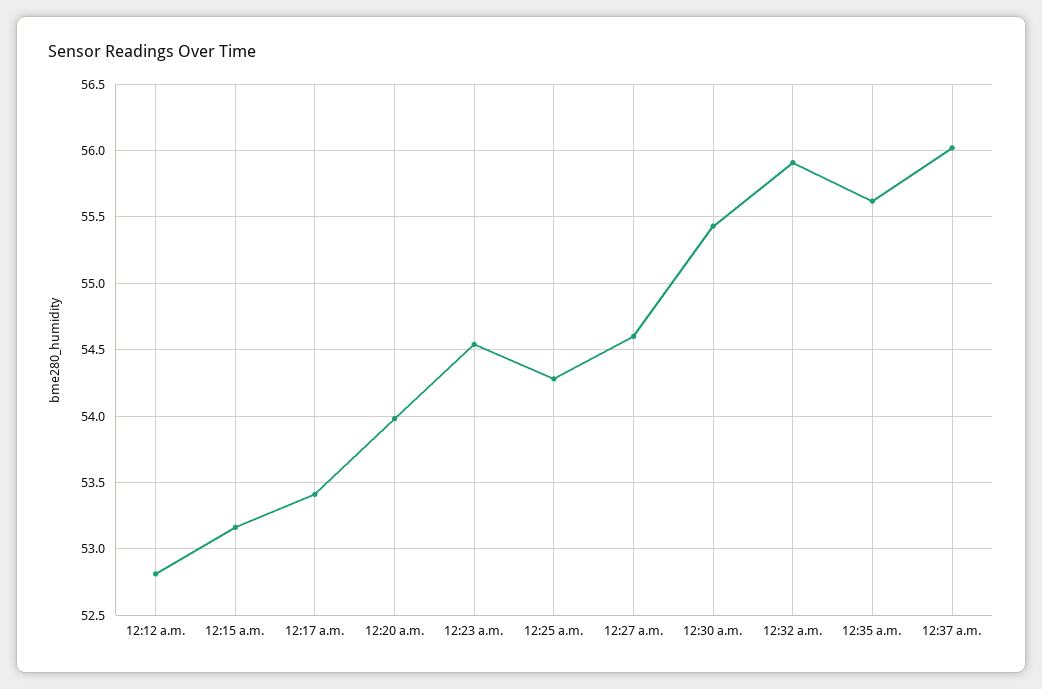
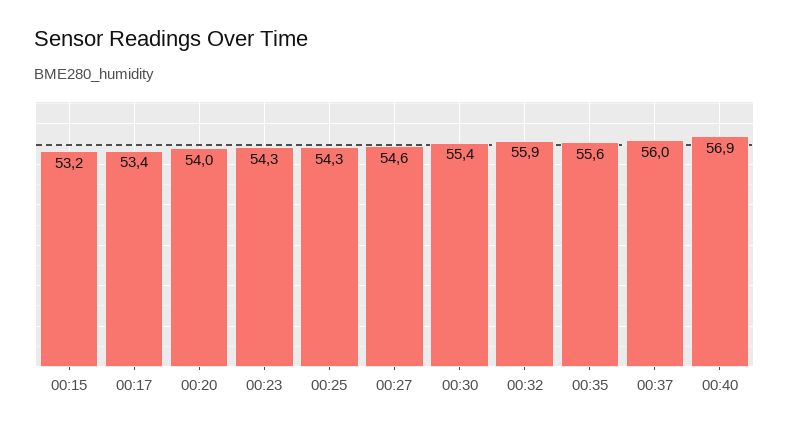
12:12 a.m.: 52.8 -> none
12:23 a.m.: 54.55 -> 54.3
00:40: none -> 56.9

